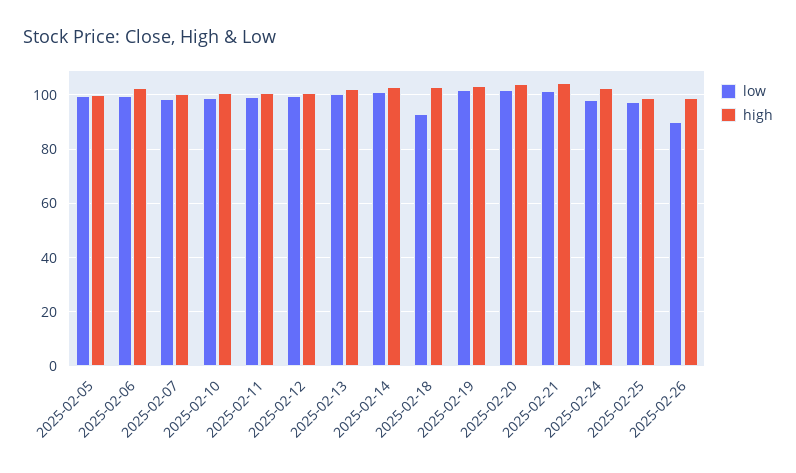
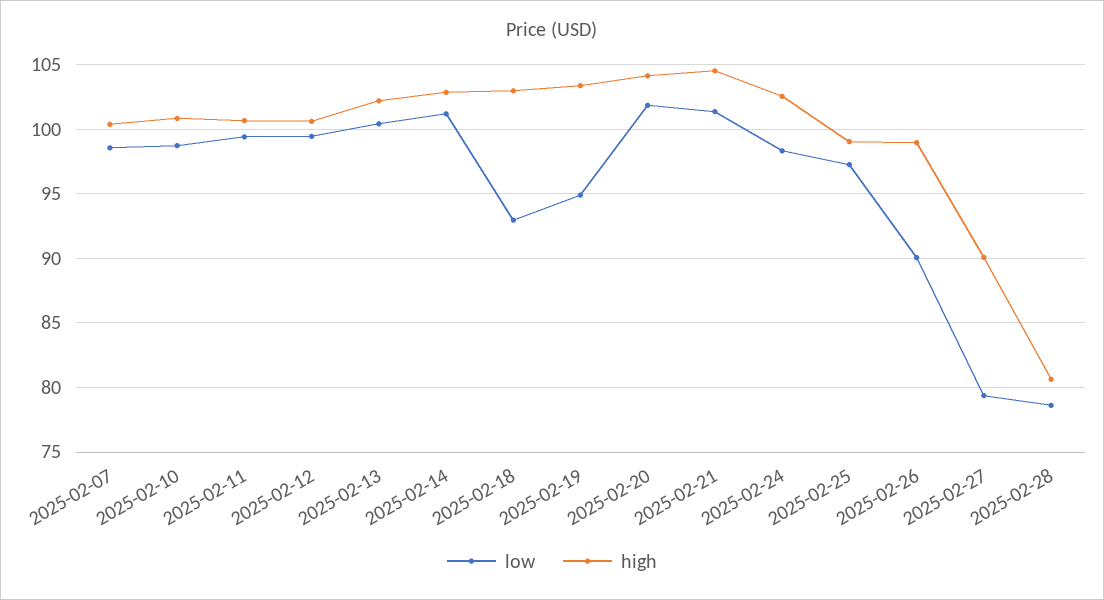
low, 2025-02-05: 100 -> none
high, 2025-02-05: 100 -> none
low, 2025-02-06: 100 -> none
high, 2025-02-06: 102.5 -> none
low, 2025-02-19: 102.5 -> 95
low, 2025-02-27: none -> 79.5
high, 2025-02-27: none -> 90
low, 2025-02-28: none -> 78.5
high, 2025-02-28: none -> 80.5

